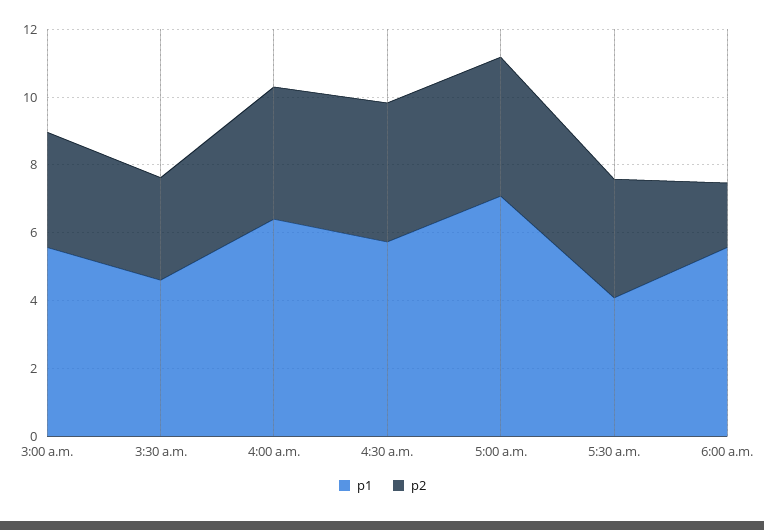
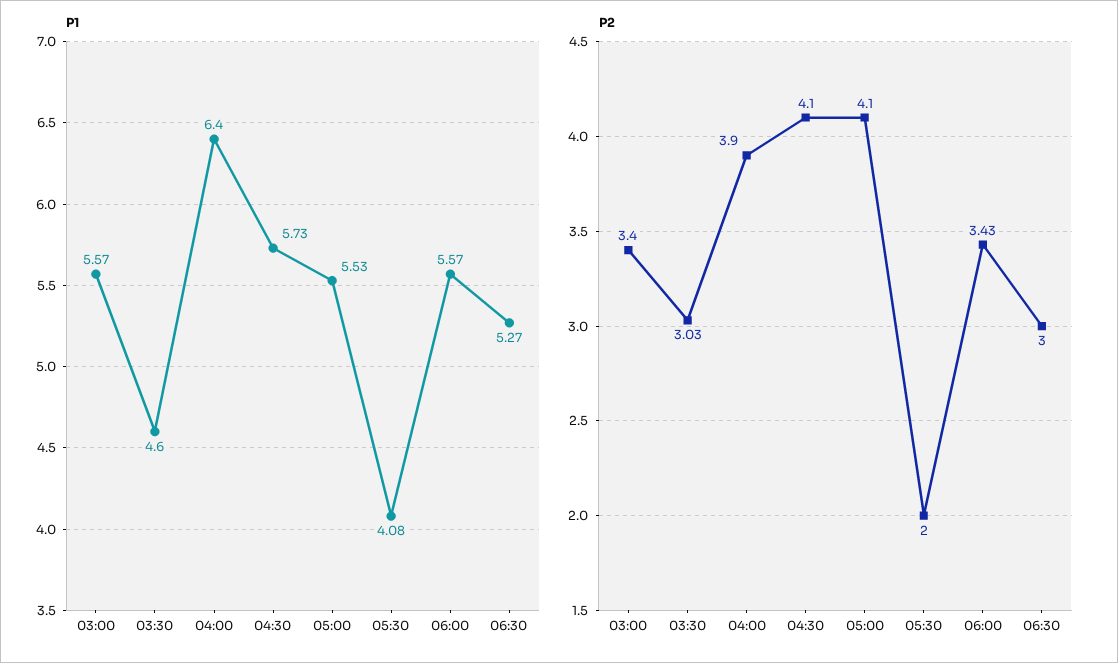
p1, 5:00 a.m.: 7 -> 5.53
p2, 5:30 a.m.: 3.5 -> 2
p2, 6:00 a.m.: 2 -> 3.43
p1, 06:30: none -> 5.27
p2, 06:30: none -> 3

